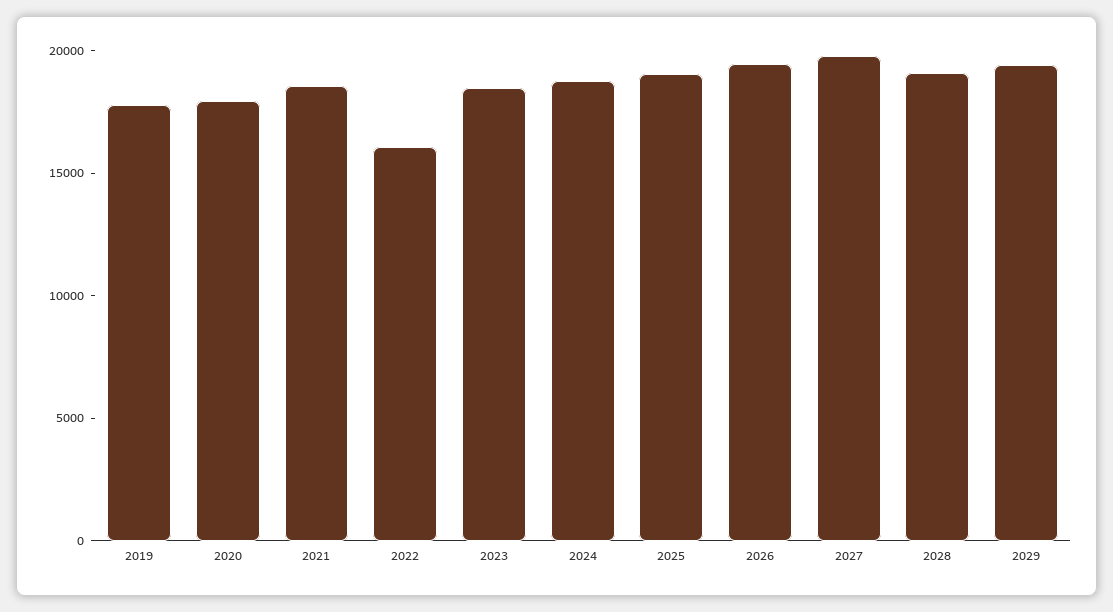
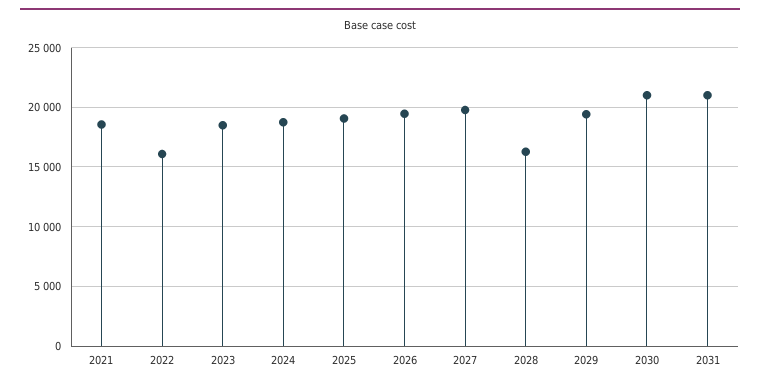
2019: 18000 -> none
2020: 18000 -> none
2028: 19000 -> 16000
2030: none -> 21000
2031: none -> 21000

